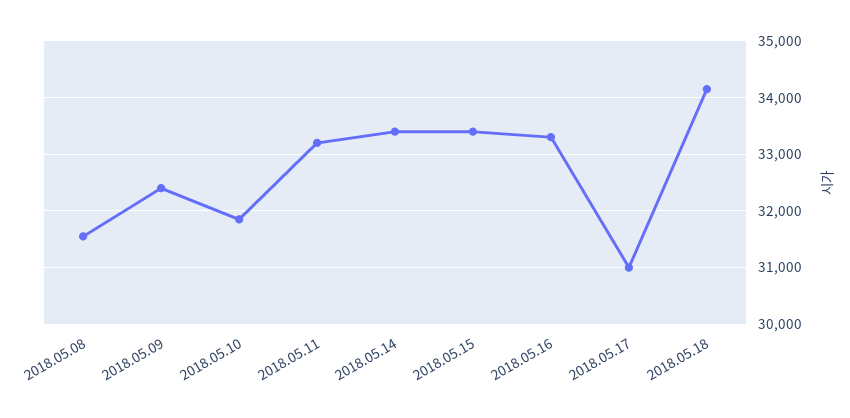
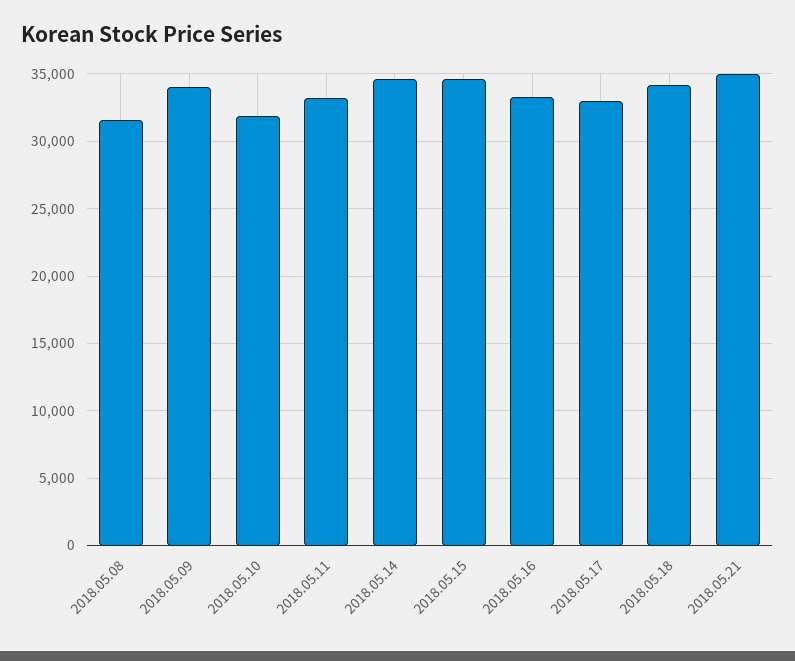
2018.05.09: 32400 -> 34000
2018.05.14: 33400 -> 34500
2018.05.15: 33400 -> 34500
2018.05.17: 31000 -> 33000
2018.05.21: none -> 35000

